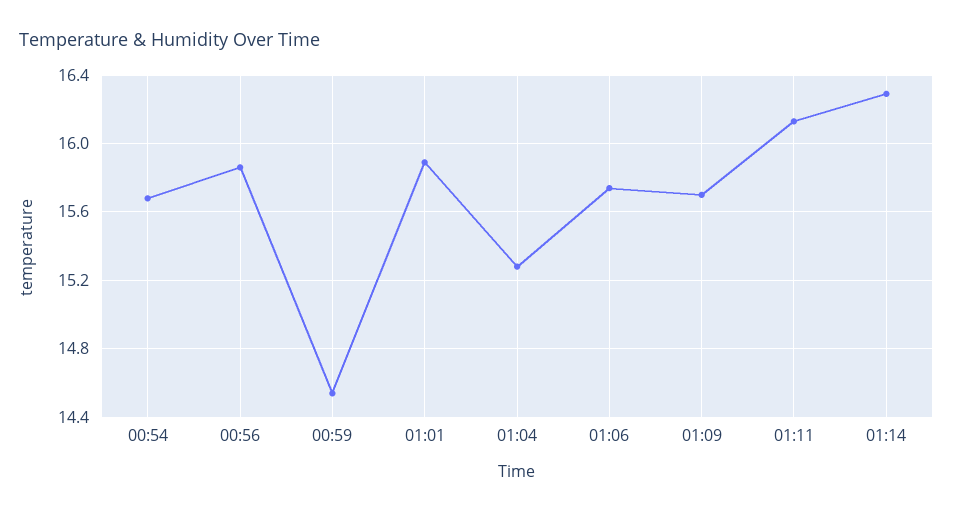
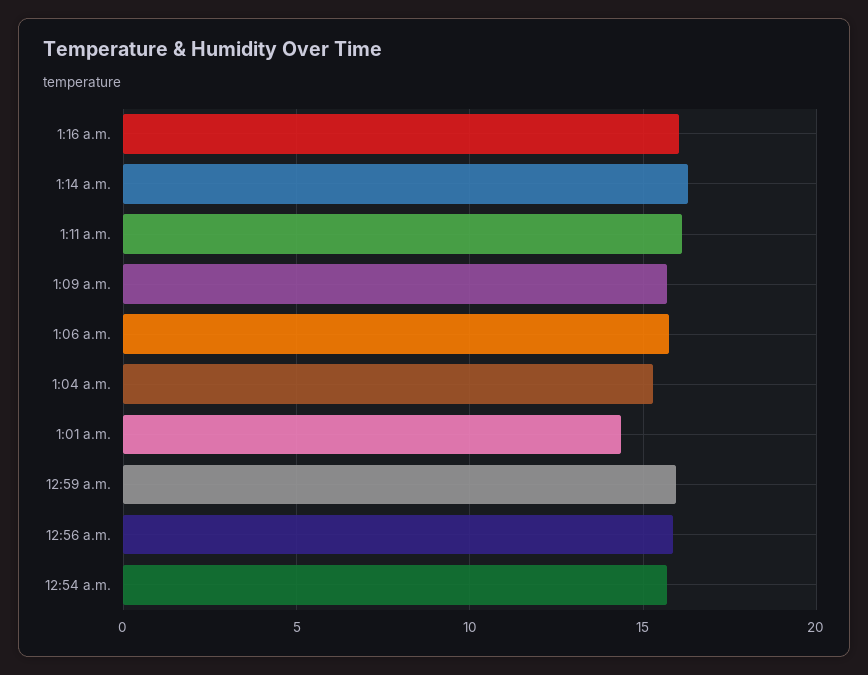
00:59: 14.55 -> 16
01:01: 15.9 -> 14.5
1:16 a.m.: none -> 16

